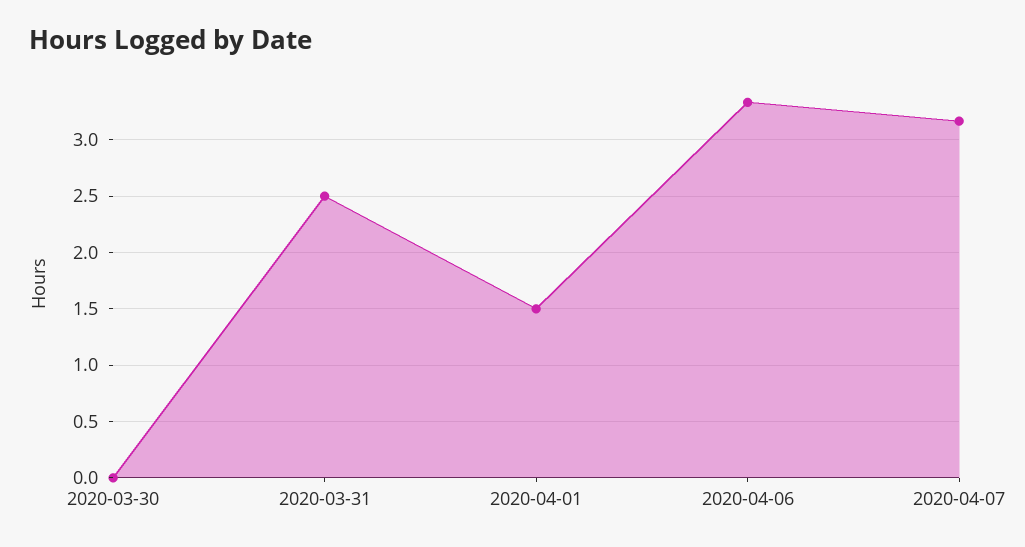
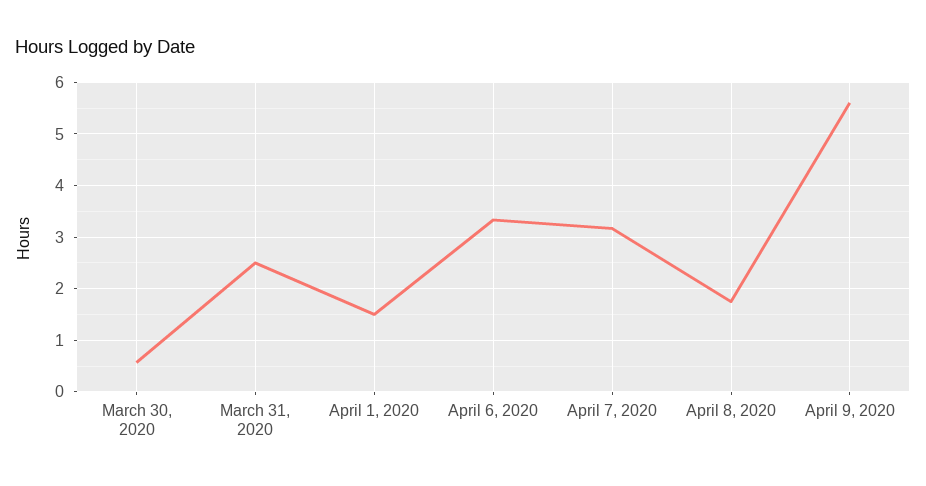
2020-03-30: 0 -> 0.6
April 8, 2020: none -> 1.8
April 9, 2020: none -> 5.6

